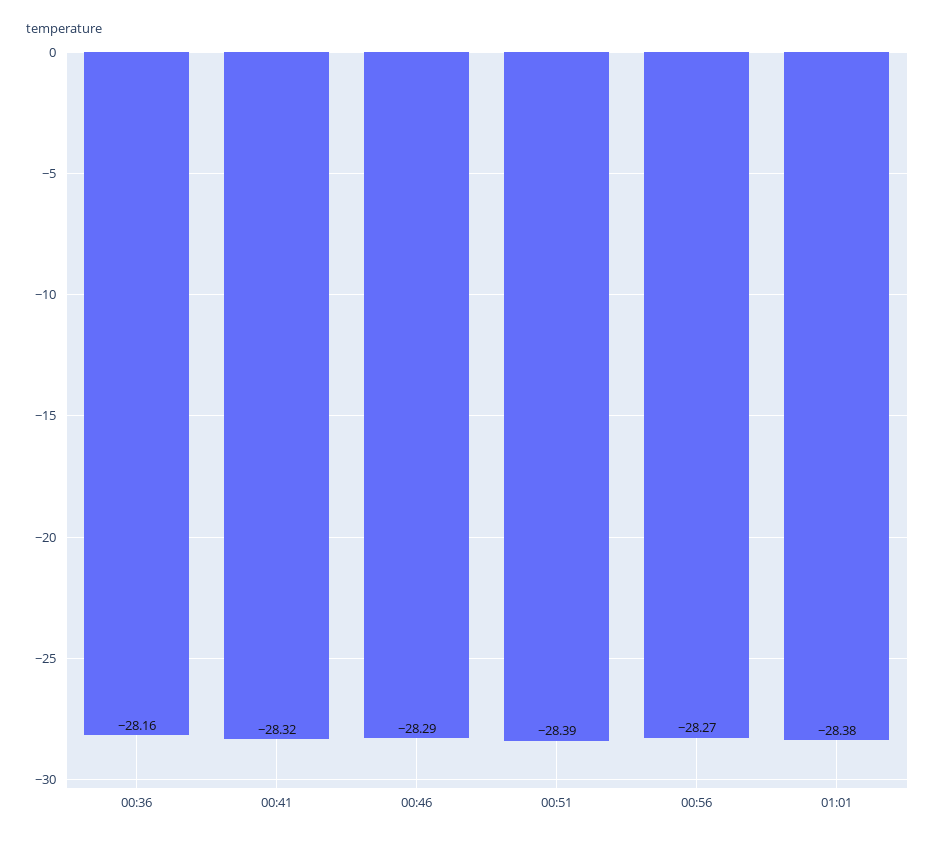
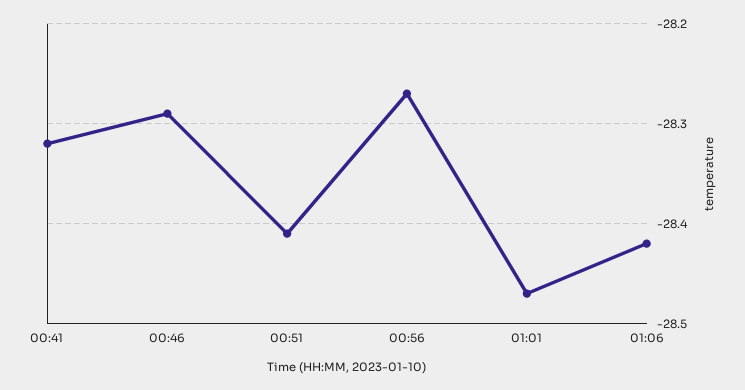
00:36: -28.16 -> none
00:51: -28.39 -> -28.41
01:01: -28.38 -> -28.47
01:06: none -> -28.42

